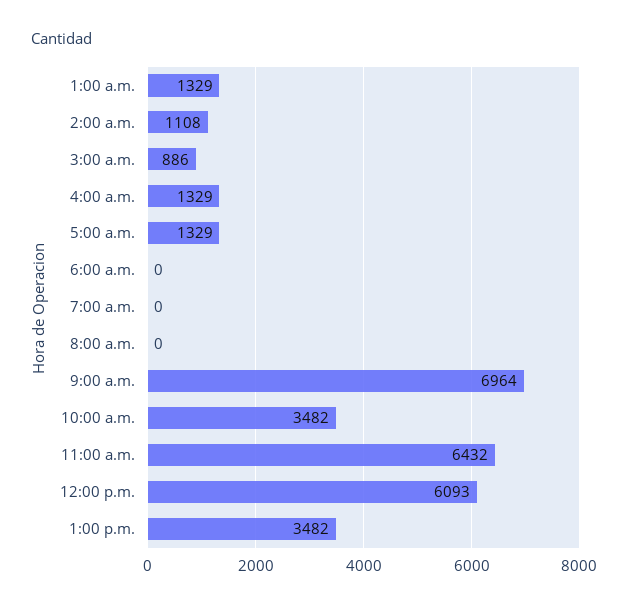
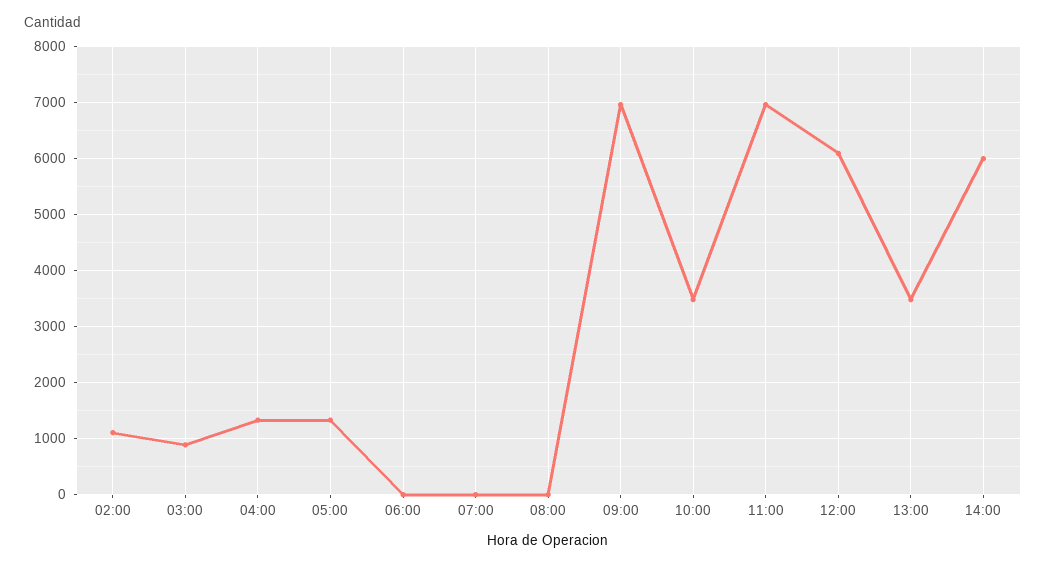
1:00 a.m.: 1329 -> none
11:00 a.m.: 6432 -> 7000
14:00: none -> 6000

